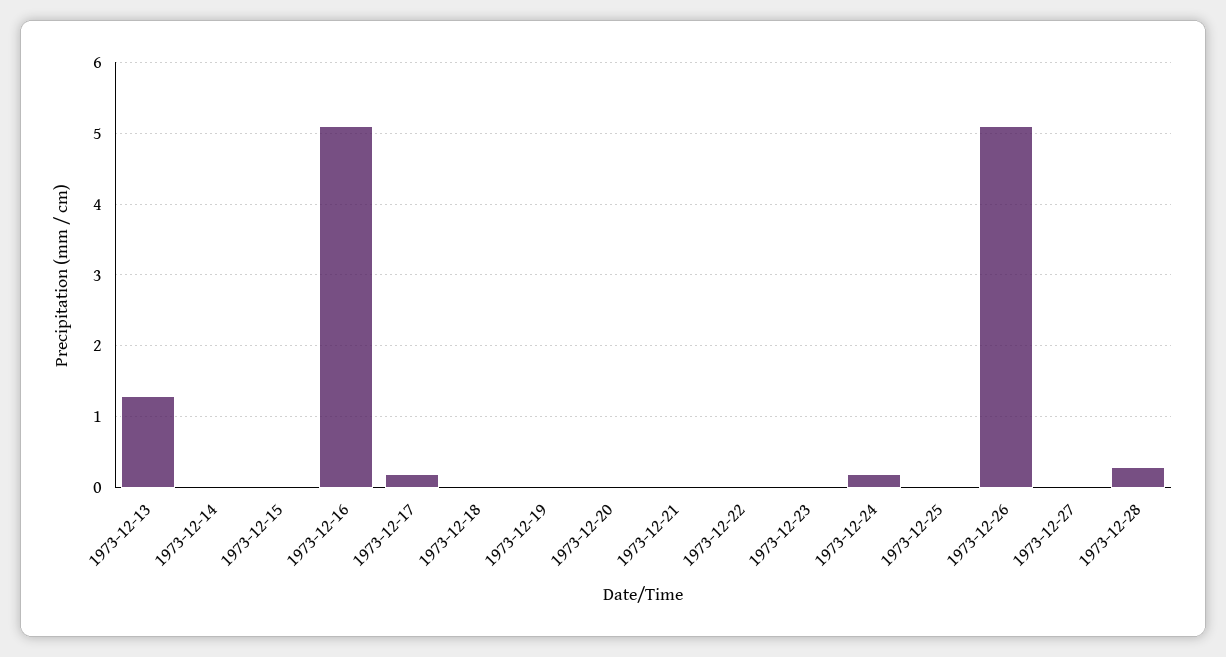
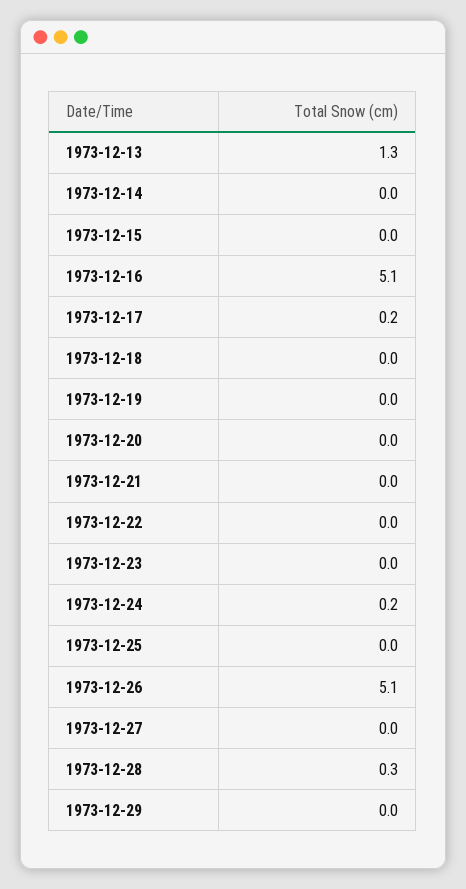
1973-12-29: none -> 0

